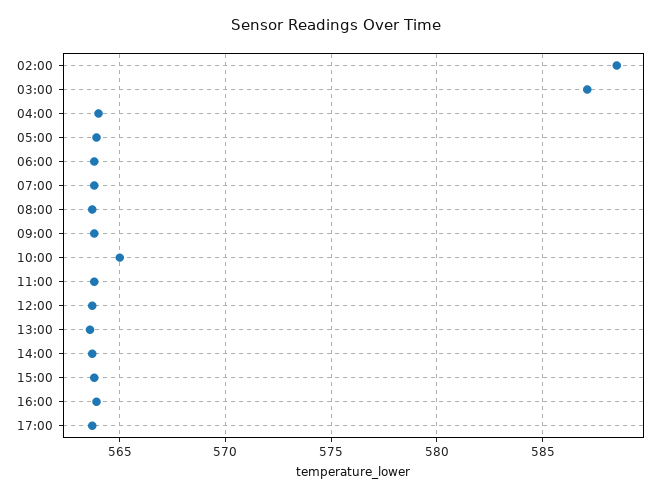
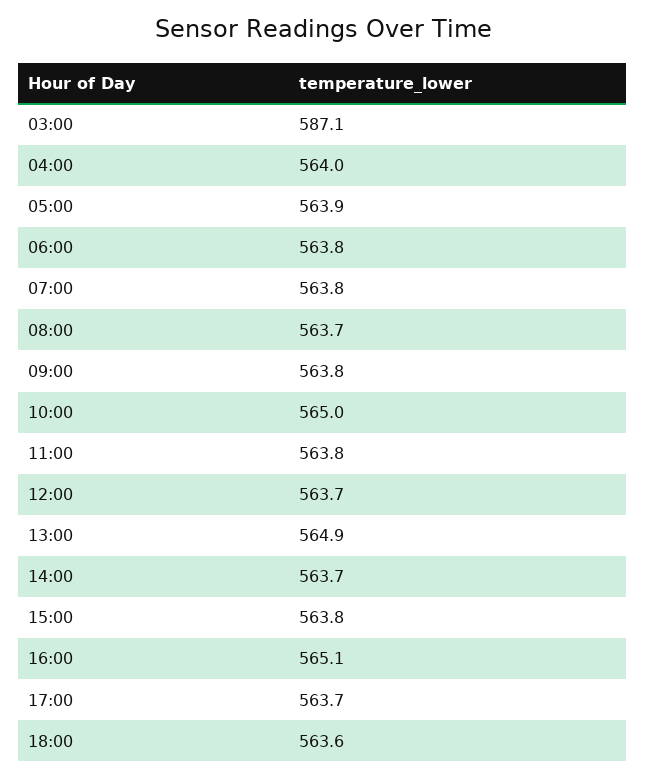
02:00: 588.5 -> none
13:00: 563.5 -> 564.9
16:00: 564 -> 565.1
18:00: none -> 563.6

